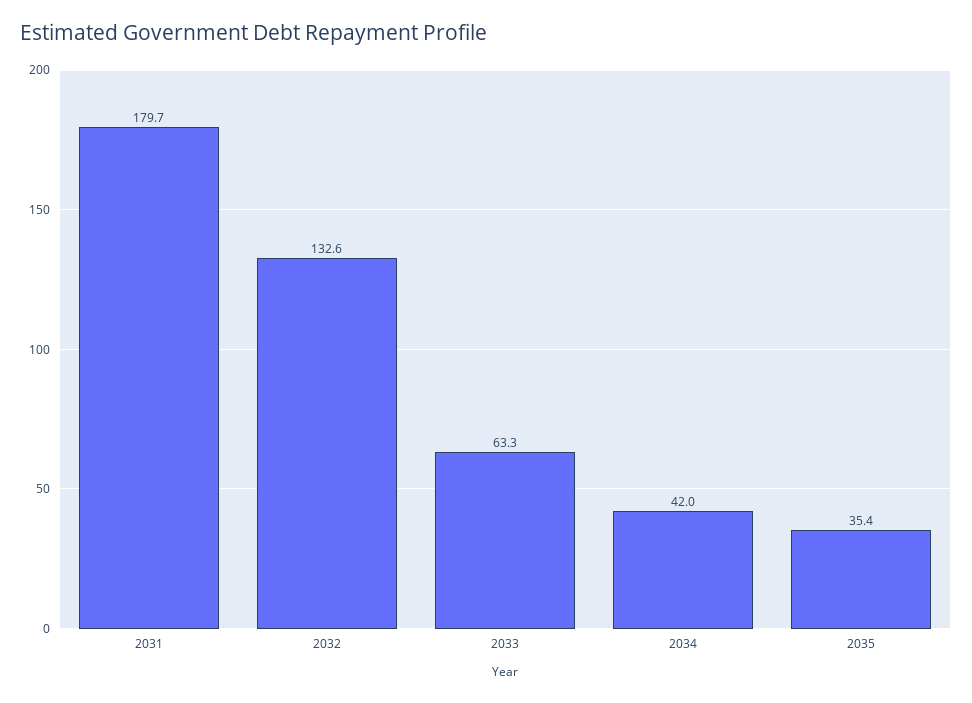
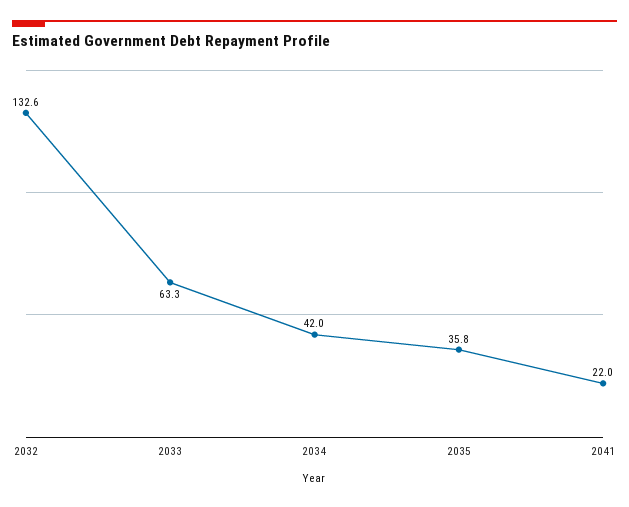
2031: 179.7 -> none
2035: 35.4 -> 35.8
2041: none -> 22

